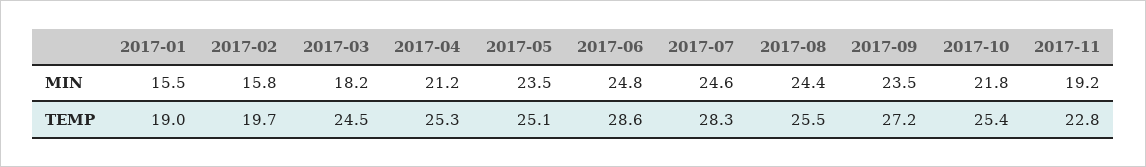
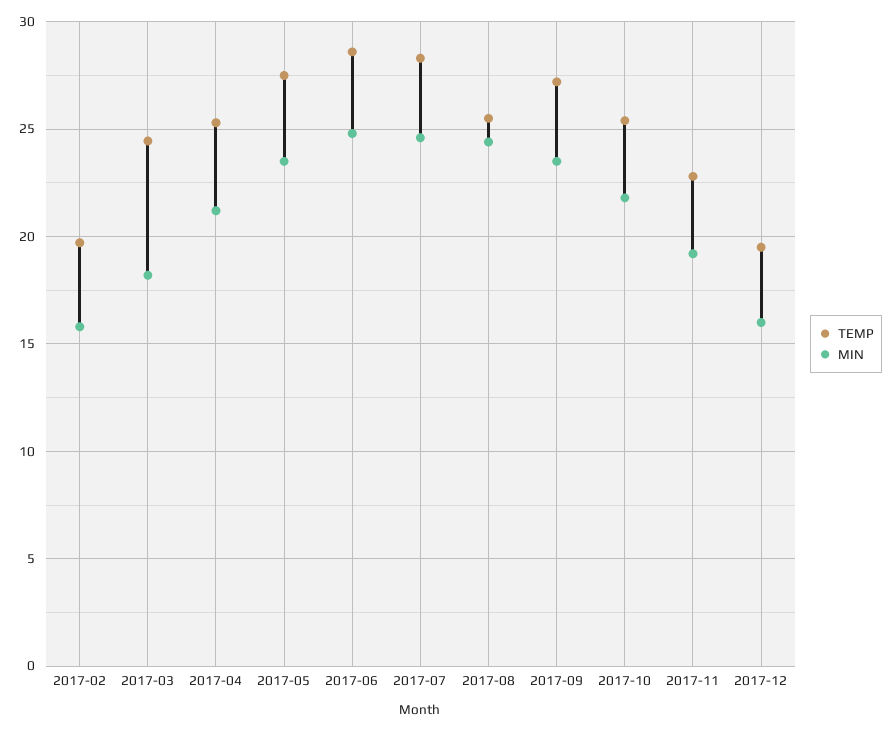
MIN, 2017-01: 15.5 -> none
TEMP, 2017-01: 19 -> none
TEMP, 2017-05: 25.1 -> 27.5
TEMP, 2017-12: none -> 19.5
MIN, 2017-12: none -> 16

